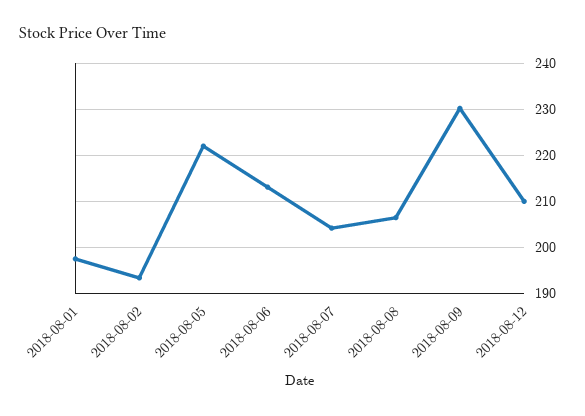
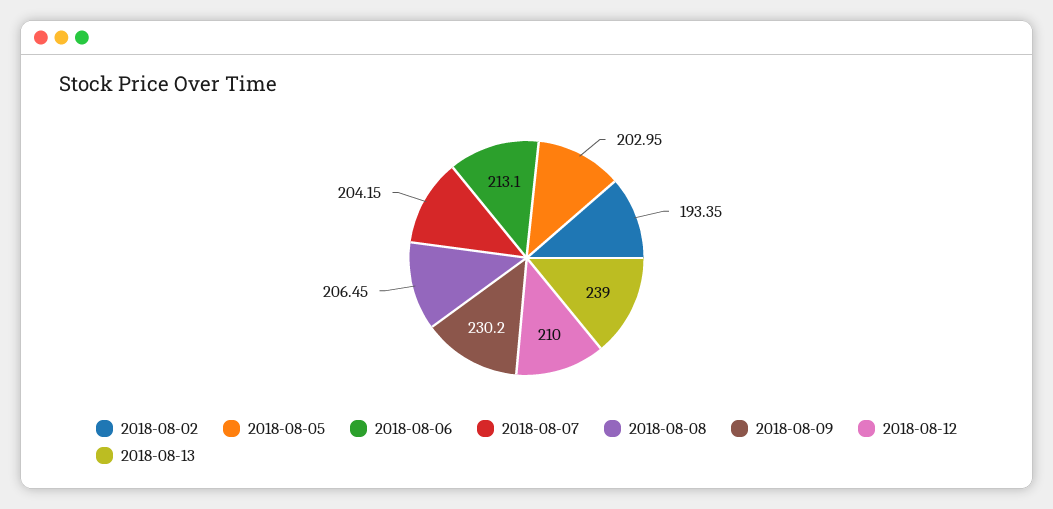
2018-08-01: 198 -> none
2018-08-05: 222 -> 202.95
2018-08-13: none -> 239

